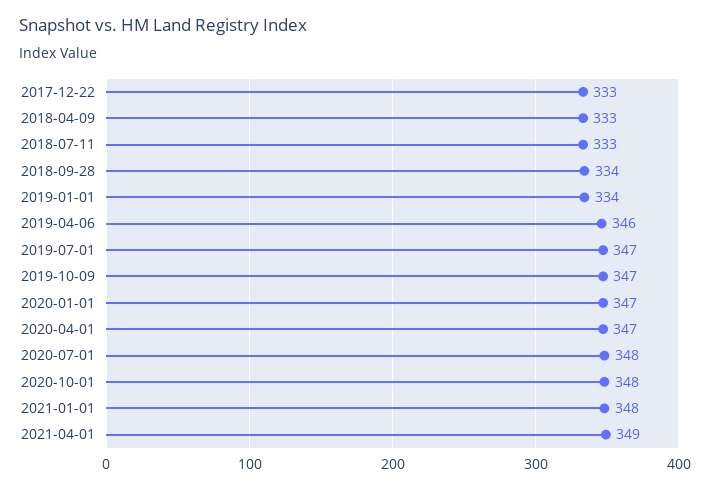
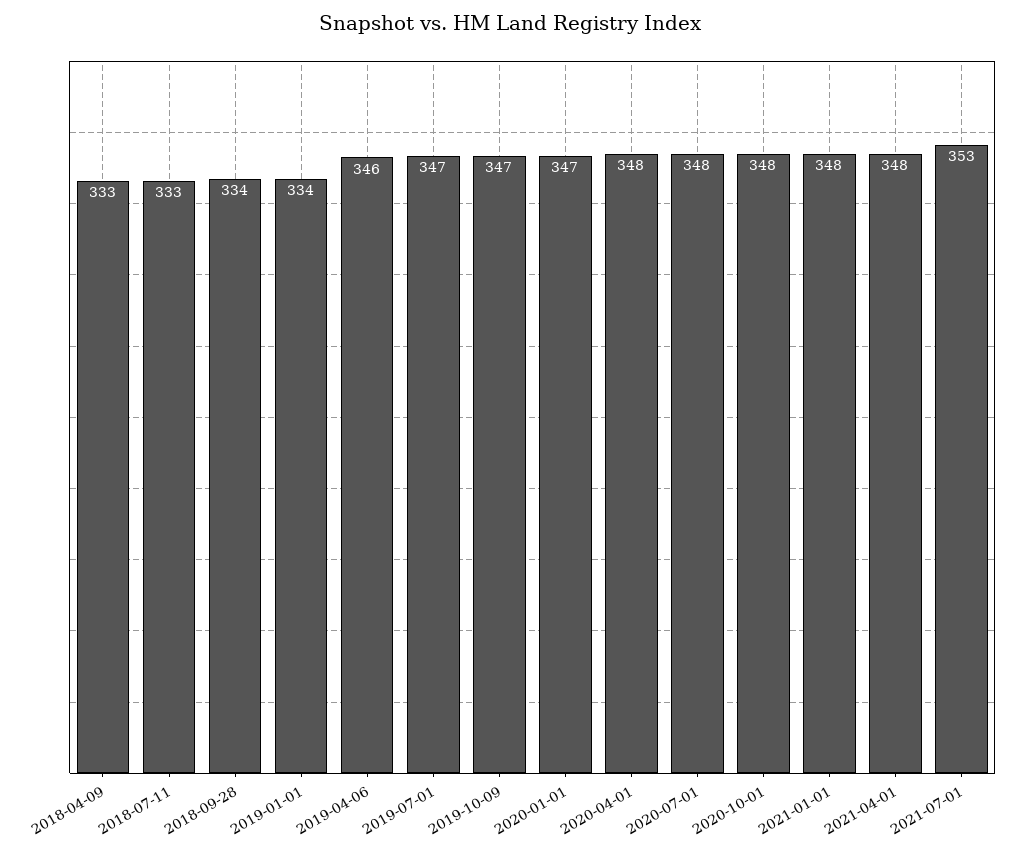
2017-12-22: 333 -> none
2020-04-01: 347 -> 348
2021-04-01: 349 -> 348
2021-07-01: none -> 353

